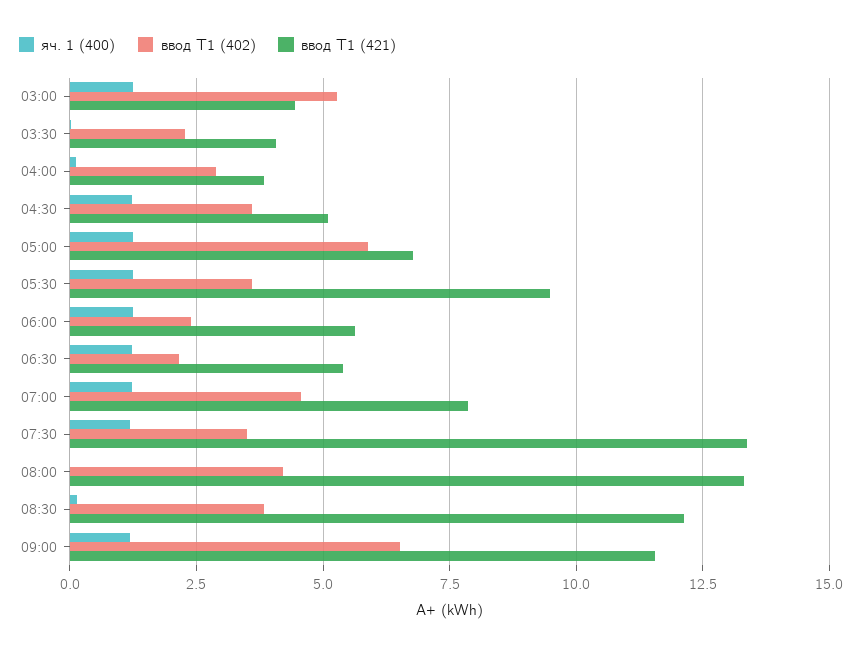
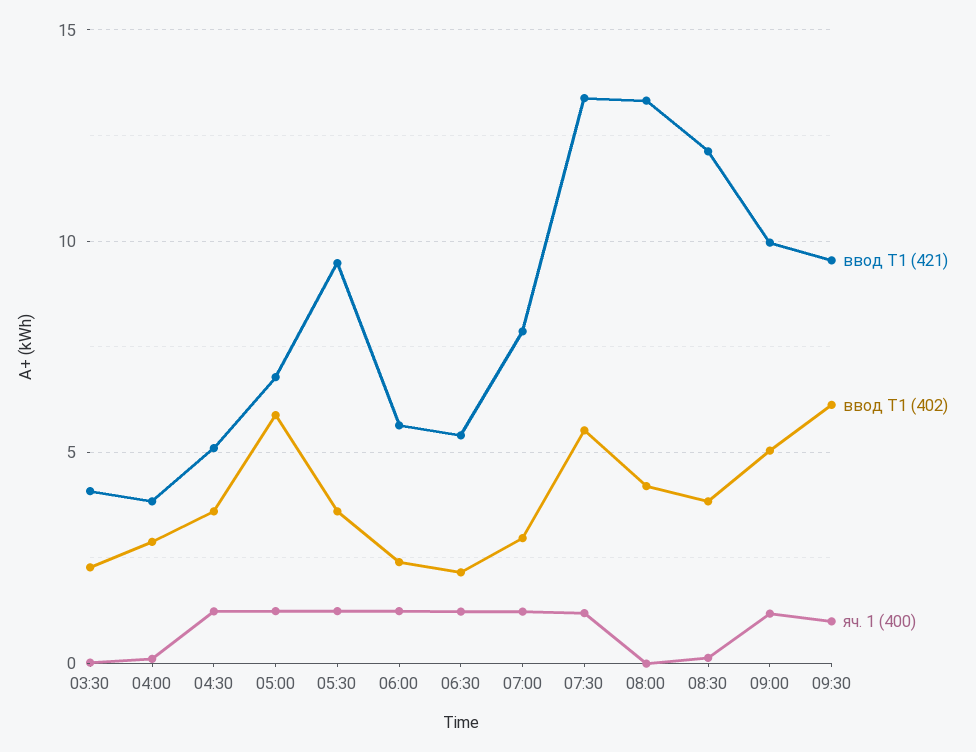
яч. 1 (400), 03:00: 1.25 -> none
ввод Т1 (402), 03:00: 5.25 -> none
ввод Т1 (421), 03:00: 4.5 -> none
ввод Т1 (402), 07:00: 4.5 -> 3
ввод Т1 (402), 07:30: 3.5 -> 5.5
ввод Т1 (402), 09:00: 6.5 -> 5
ввод Т1 (421), 09:00: 11.5 -> 10
ввод Т1 (421), 09:30: none -> 9.5
ввод Т1 (402), 09:30: none -> 6
яч. 1 (400), 09:30: none -> 1

